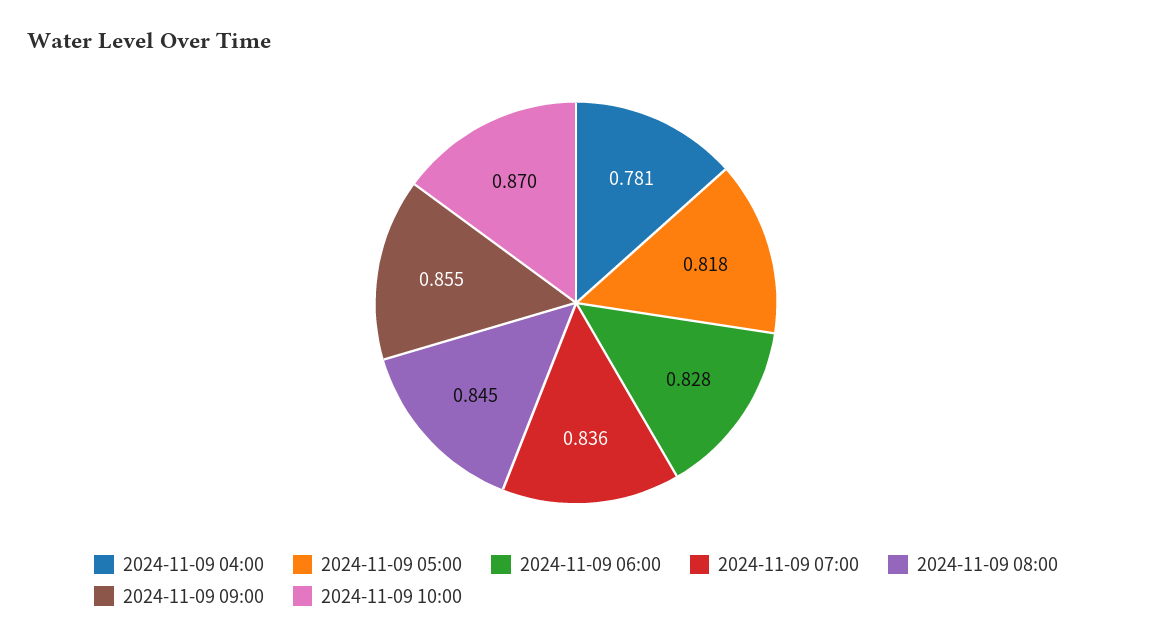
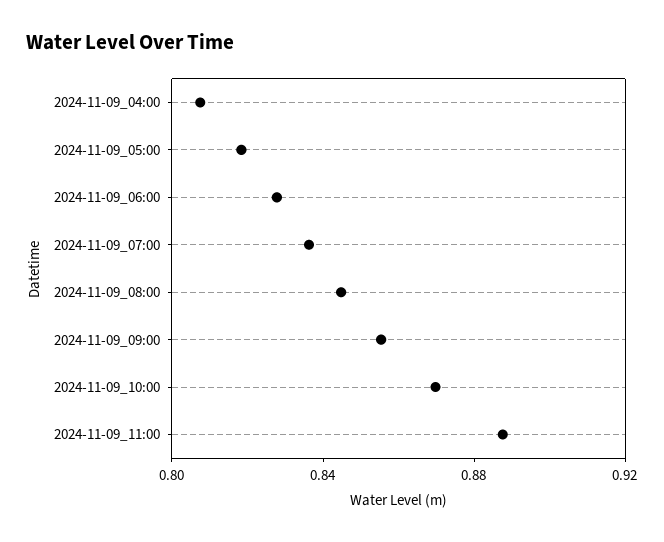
2024-11-09 04:00: 0.781 -> 0.81
2024-11-09_11:00: none -> 0.89

